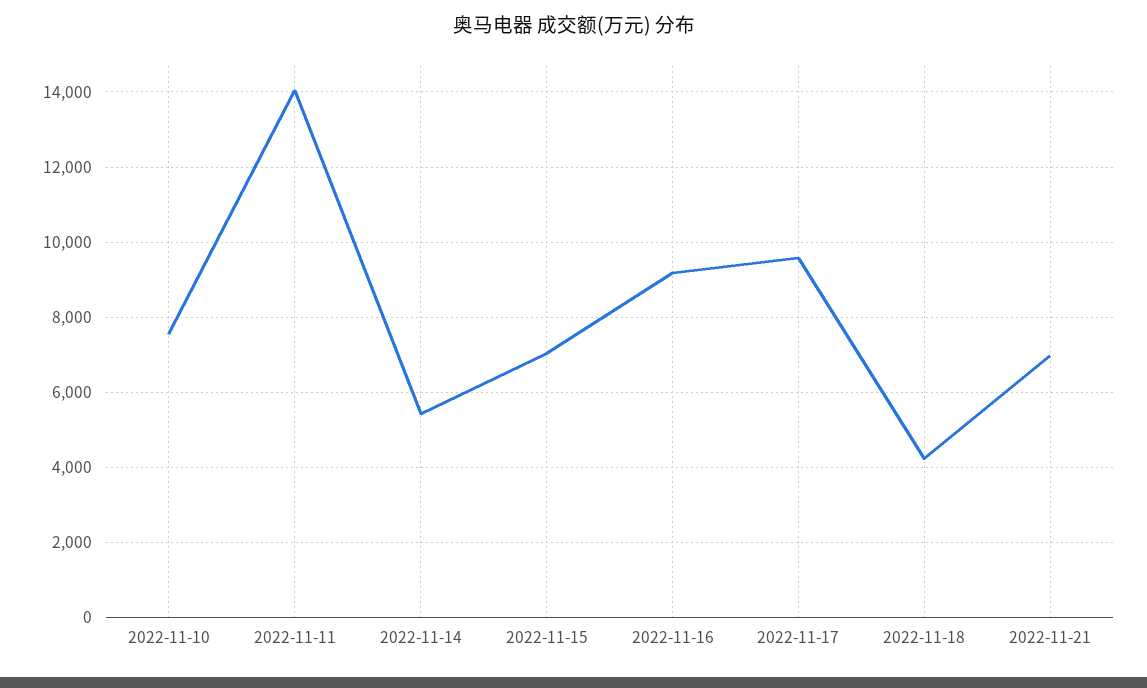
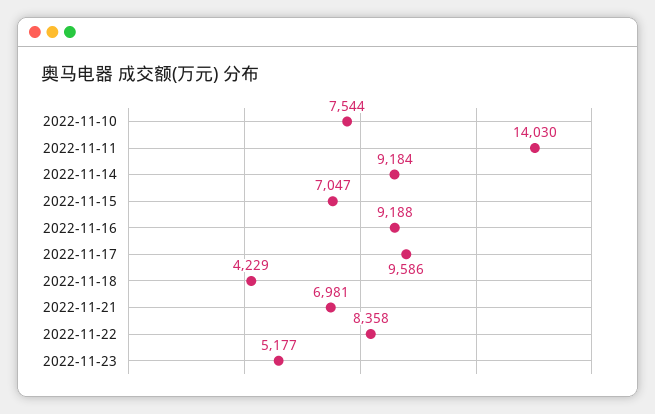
2022-11-14: 5400 -> 9184
2022-11-22: none -> 8358
2022-11-23: none -> 5177

